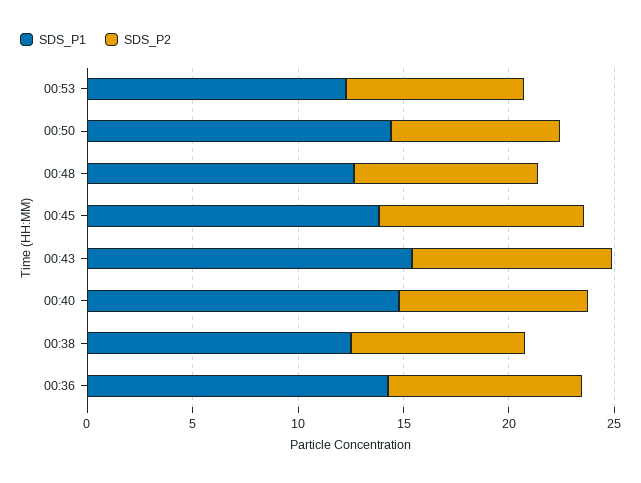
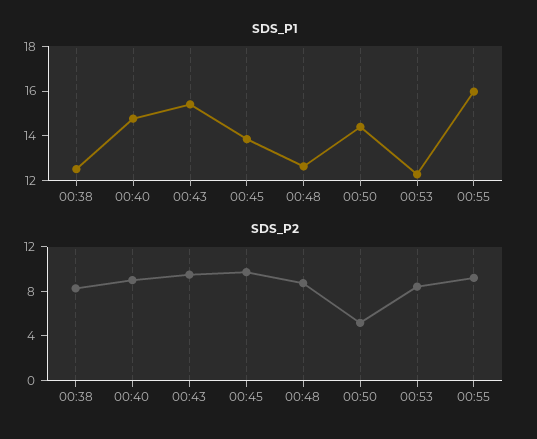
SDS_P2, 00:50: 8 -> 5
SDS_P1, 00:36: 14 -> none
SDS_P2, 00:36: 9 -> none
SDS_P1, 00:55: none -> 16
SDS_P2, 00:55: none -> 9

